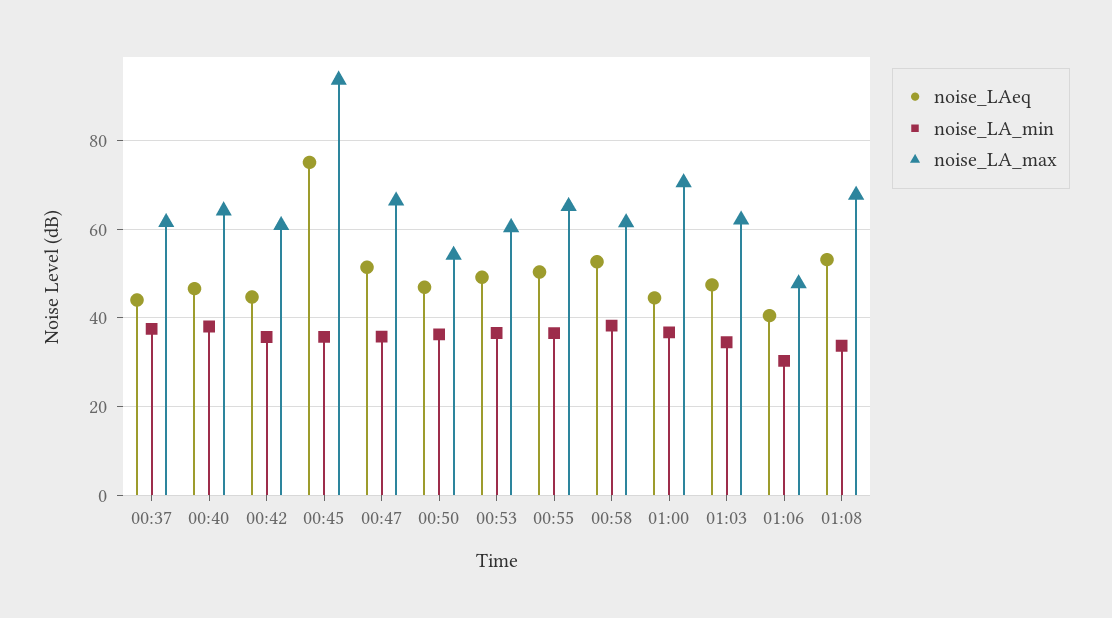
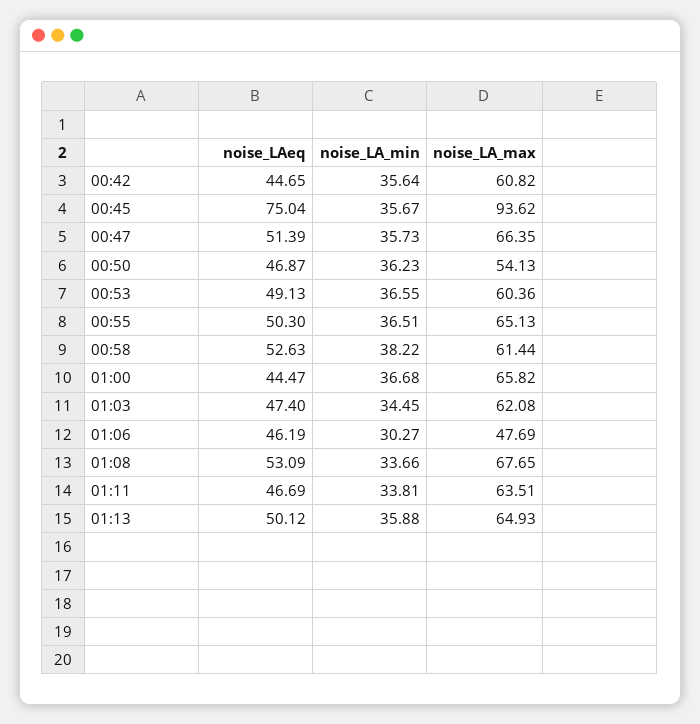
noise_LAeq, 00:37: 44 -> none
noise_LA_min, 00:37: 38 -> none
noise_LA_max, 00:37: 62 -> none
noise_LAeq, 00:40: 46 -> none
noise_LA_min, 00:40: 38 -> none
noise_LA_max, 00:40: 64 -> none
noise_LA_max, 01:00: 70 -> 65.82
noise_LAeq, 01:06: 40 -> 46.19
noise_LAeq, 01:11: none -> 46.69
noise_LA_min, 01:11: none -> 33.81
noise_LA_max, 01:11: none -> 63.51
noise_LAeq, 01:13: none -> 50.12
noise_LA_min, 01:13: none -> 35.88
noise_LA_max, 01:13: none -> 64.93

